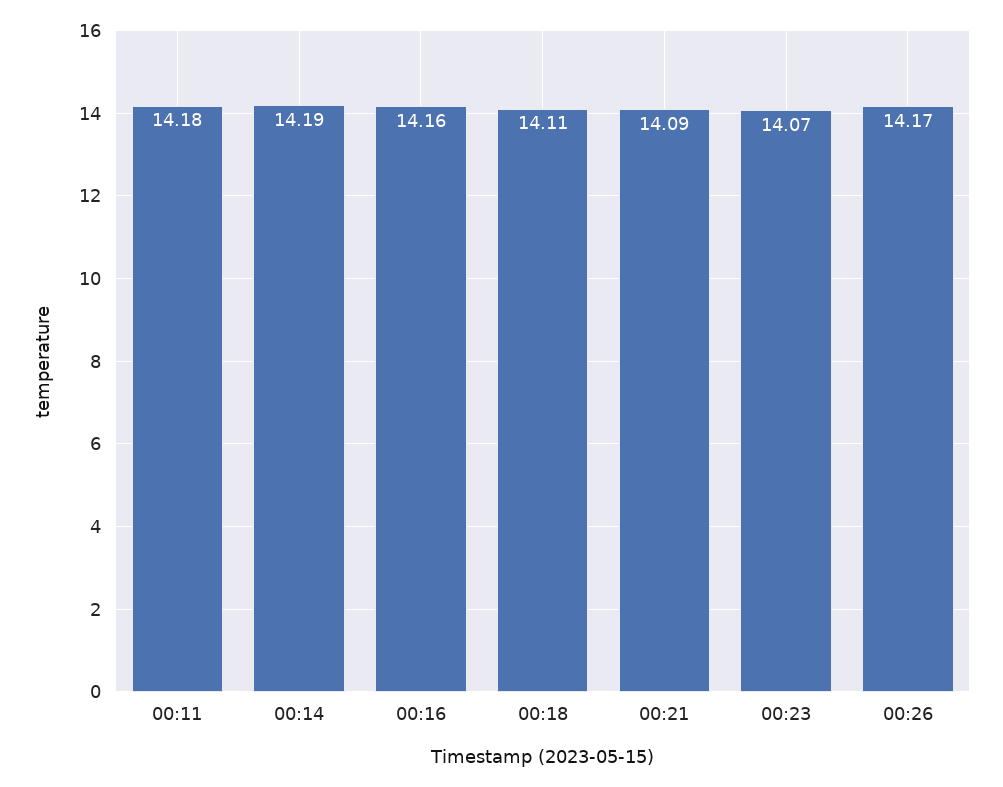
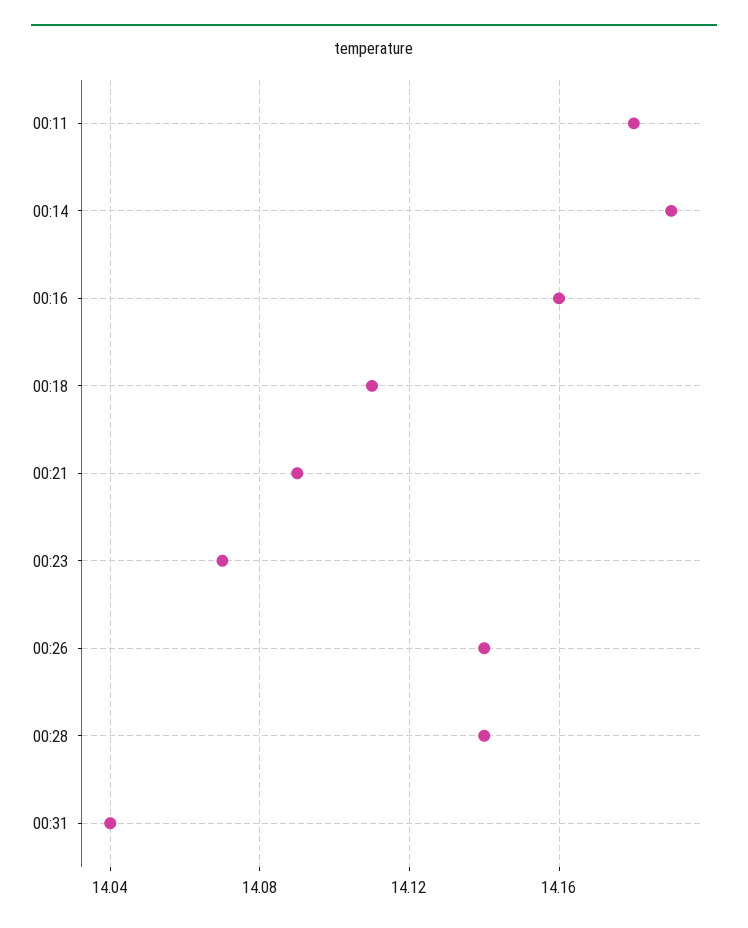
00:26: 14.17 -> 14.14
00:28: none -> 14.14
00:31: none -> 14.04

